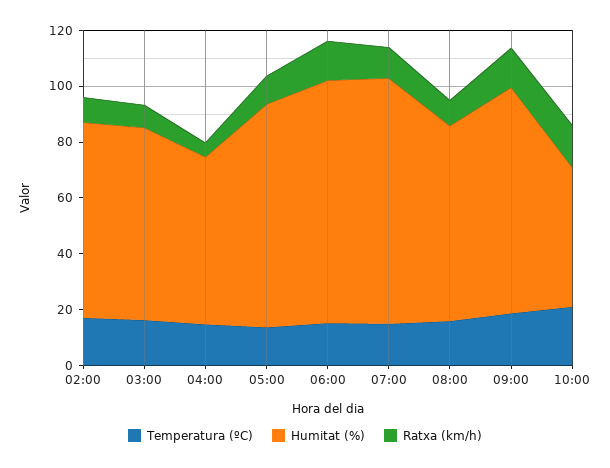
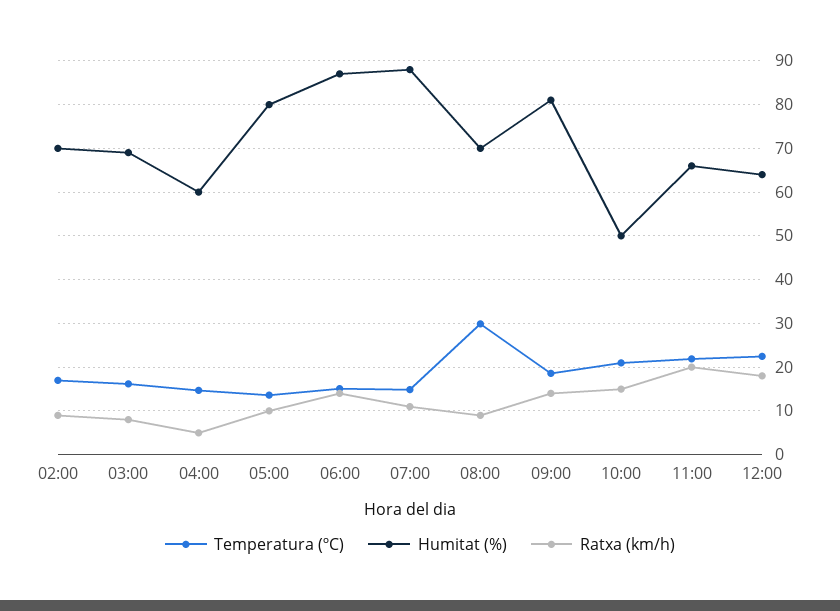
Temperatura (ºC), 08:00: 15 -> 30
Temperatura (ºC), 11:00: none -> 22
Humitat (%), 11:00: none -> 66
Ratxa (km/h), 11:00: none -> 20
Temperatura (ºC), 12:00: none -> 22
Humitat (%), 12:00: none -> 64
Ratxa (km/h), 12:00: none -> 18

